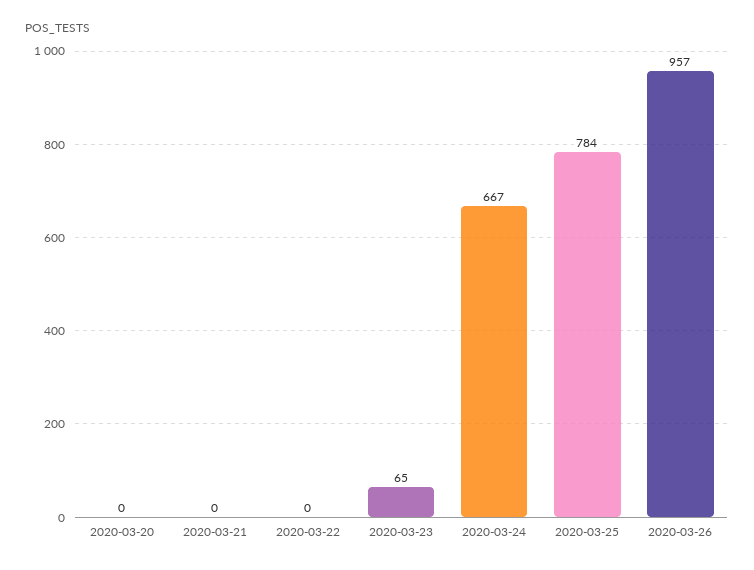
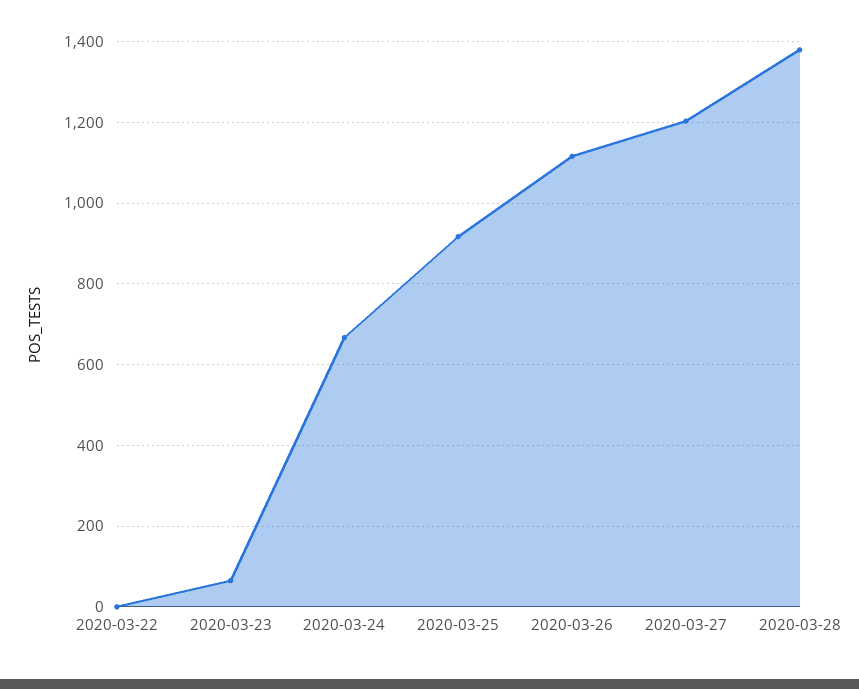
2020-03-20: 0 -> none
2020-03-21: 0 -> none
2020-03-25: 784 -> 920
2020-03-26: 957 -> 1120
2020-03-27: none -> 1200
2020-03-28: none -> 1380

